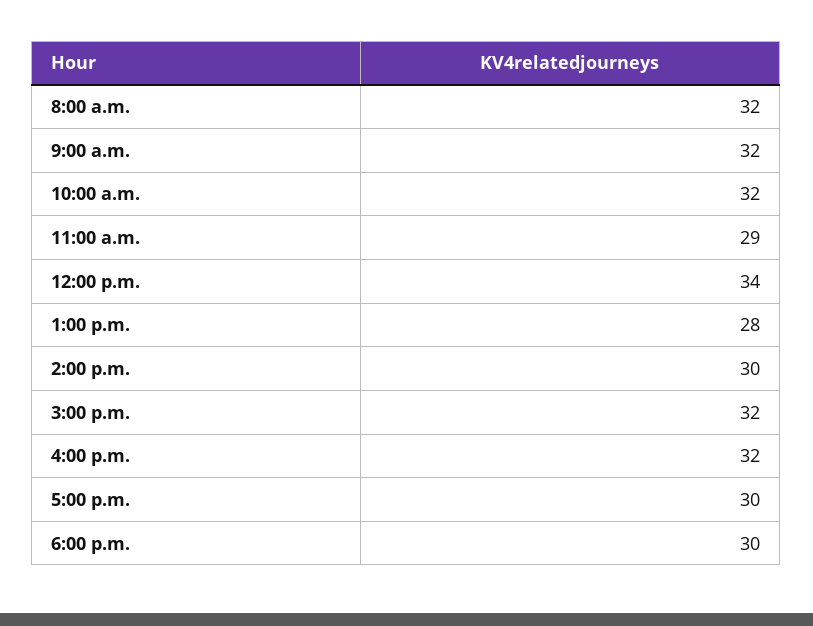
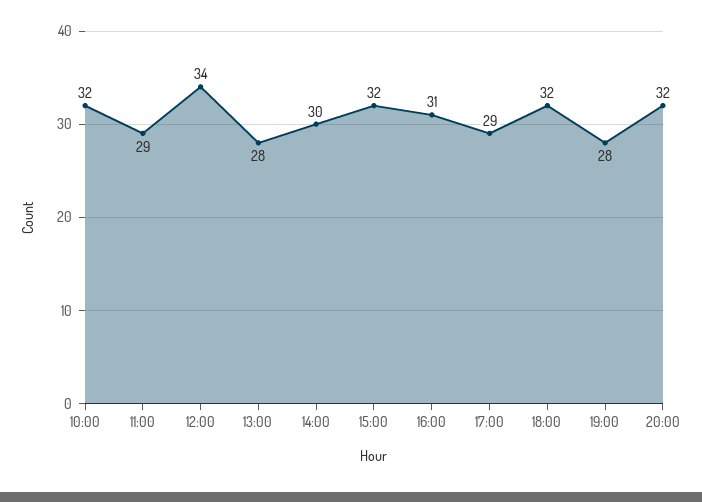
8:00 a.m.: 32 -> none
9:00 a.m.: 32 -> none
4:00 p.m.: 32 -> 31
5:00 p.m.: 30 -> 29
6:00 p.m.: 30 -> 32
19:00: none -> 28
20:00: none -> 32

